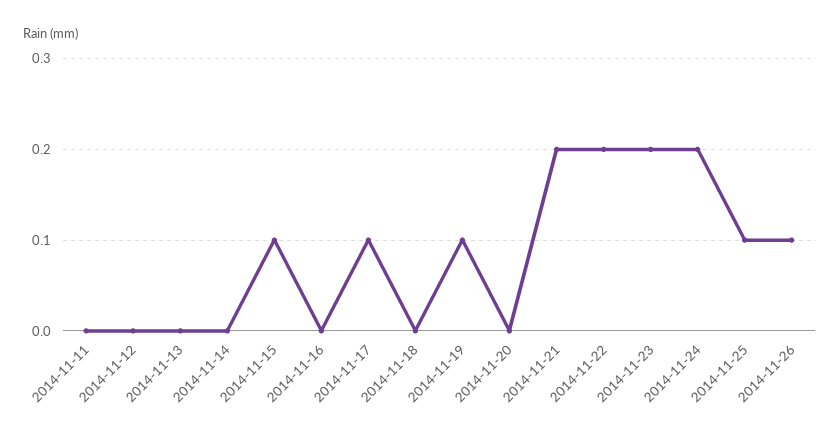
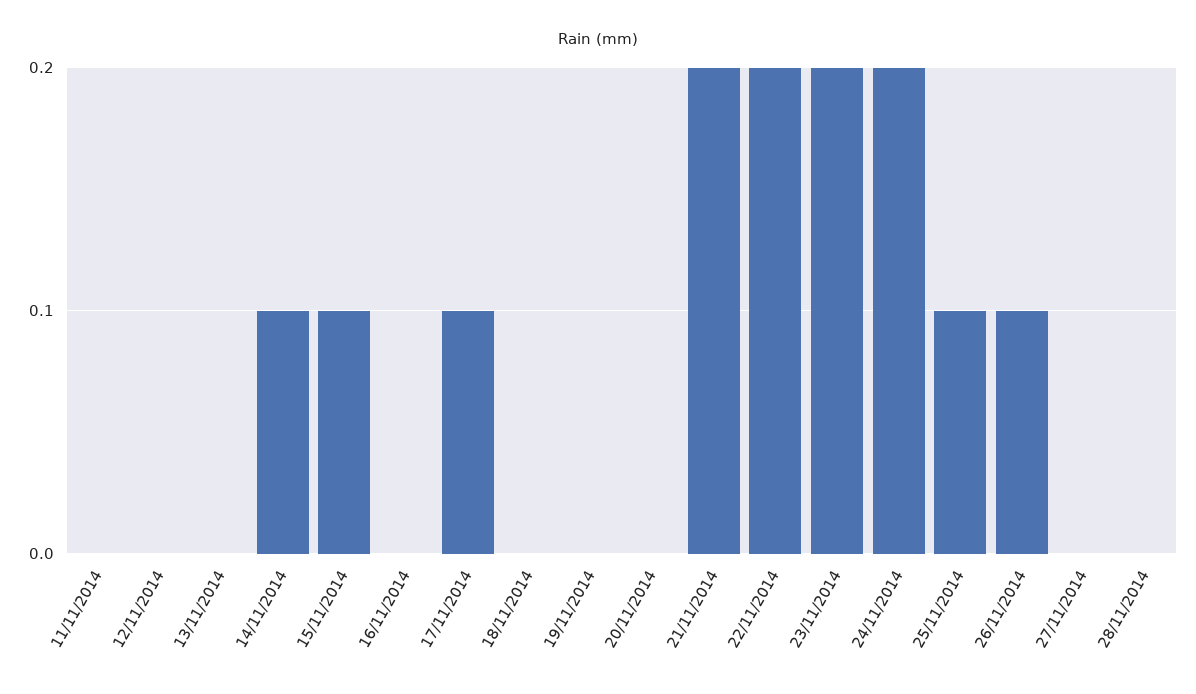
2014-11-14: 0 -> 0.1
2014-11-19: 0.1 -> 0
27/11/2014: none -> 0
28/11/2014: none -> 0

